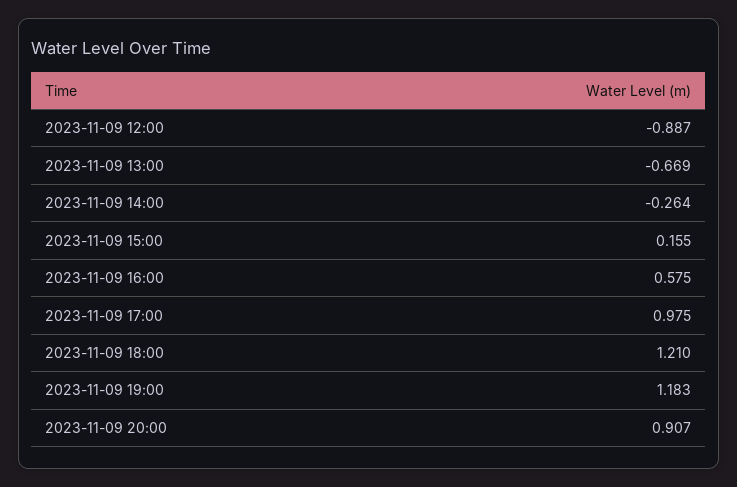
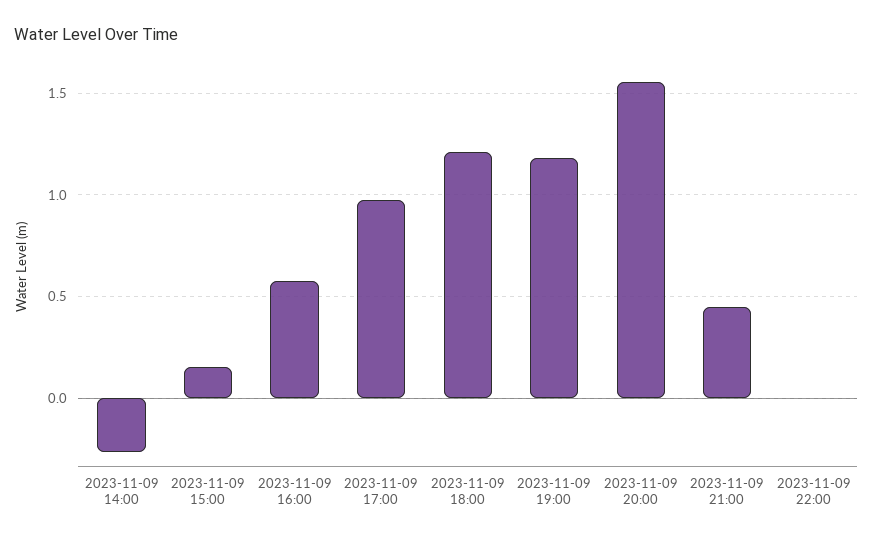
2023-11-09 12:00: -0.887 -> none
2023-11-09 13:00: -0.669 -> none
2023-11-09 20:00: 0.907 -> 1.55
2023-11-09 21:00: none -> 0.45
2023-11-09 22:00: none -> 0

